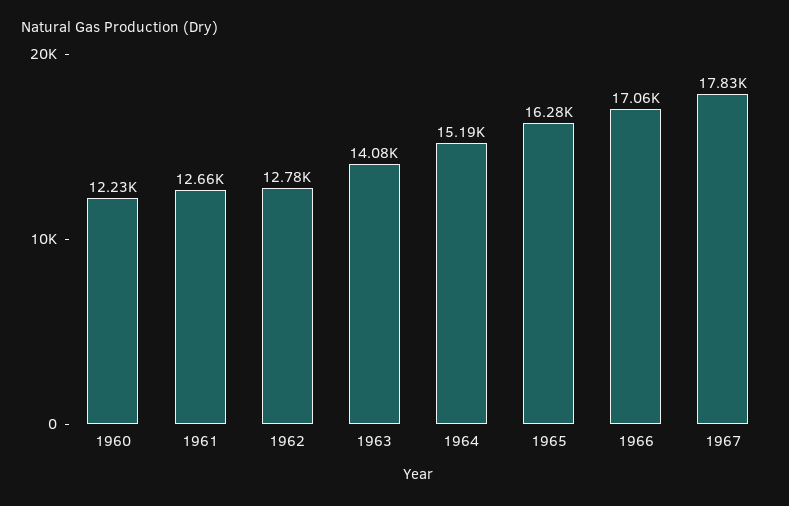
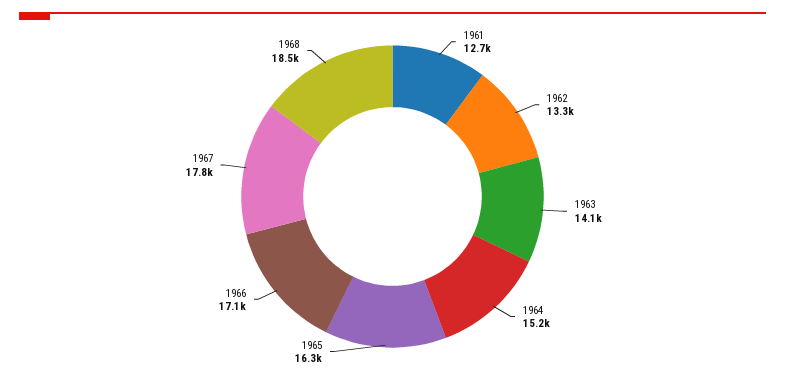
1960: 12230 -> none
1962: 12780 -> 13300
1968: none -> 18500

